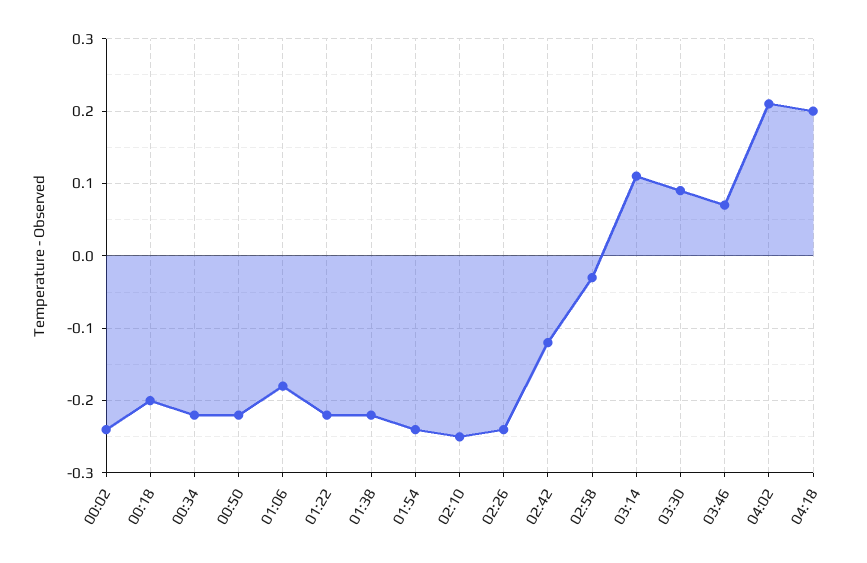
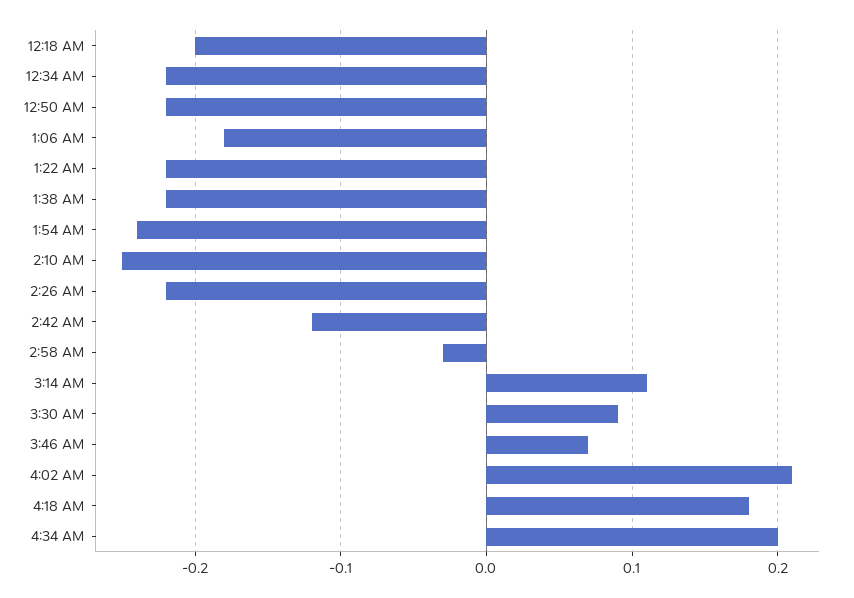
00:02: -0.24 -> none
02:26: -0.24 -> -0.22
04:18: 0.2 -> 0.18
4:34 AM: none -> 0.2

